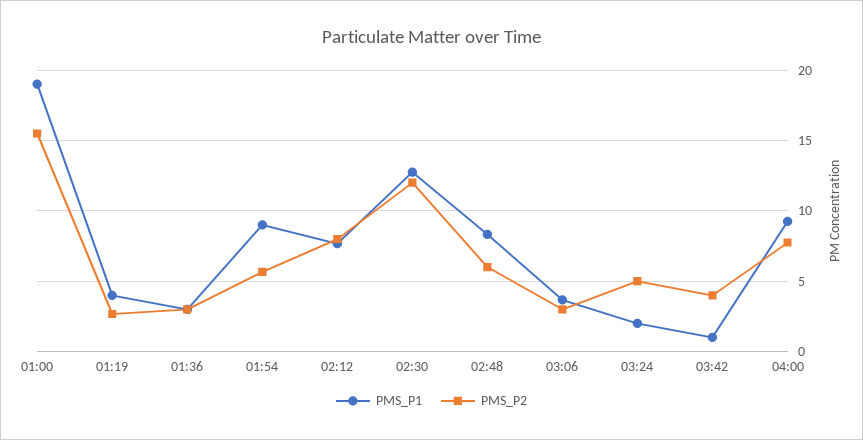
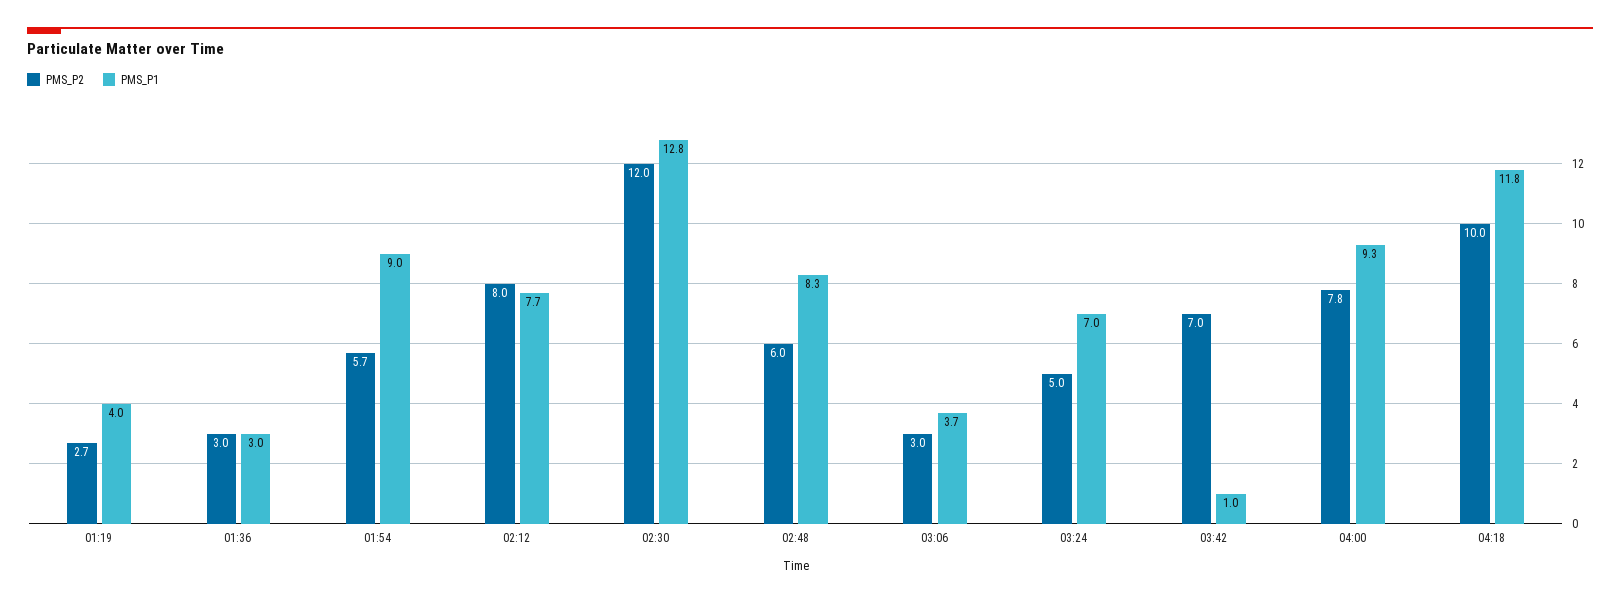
PMS_P1, 01:00: 19 -> none
PMS_P2, 01:00: 15.5 -> none
PMS_P1, 03:24: 2 -> 7
PMS_P2, 03:42: 4 -> 7
PMS_P2, 04:18: none -> 10
PMS_P1, 04:18: none -> 11.8

